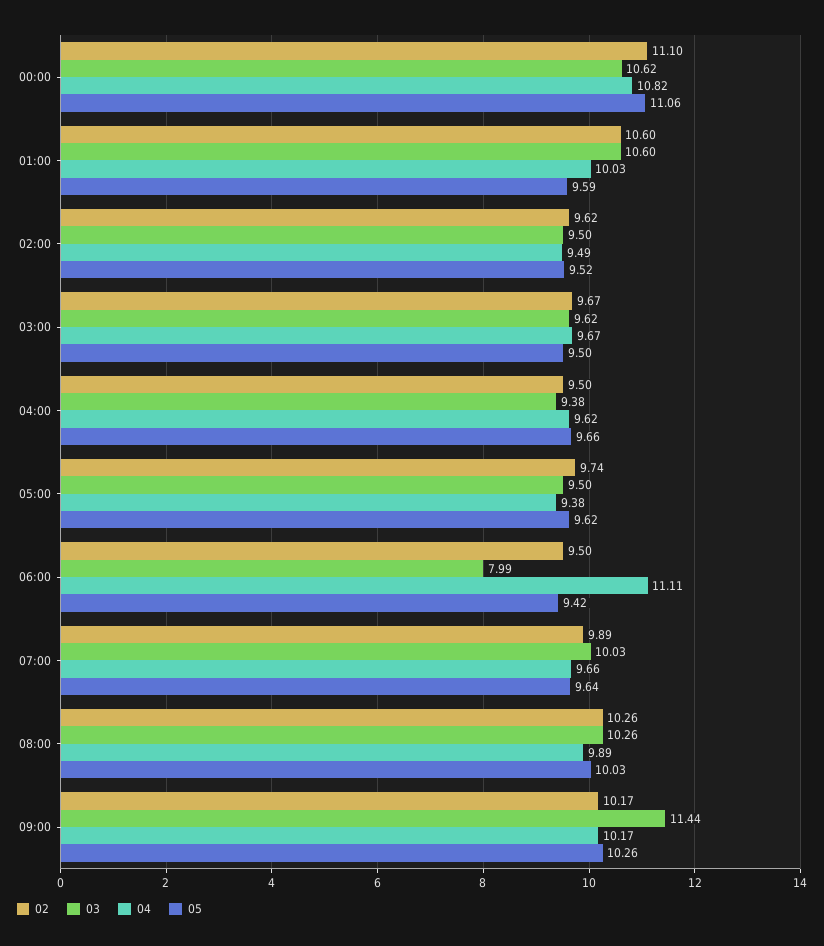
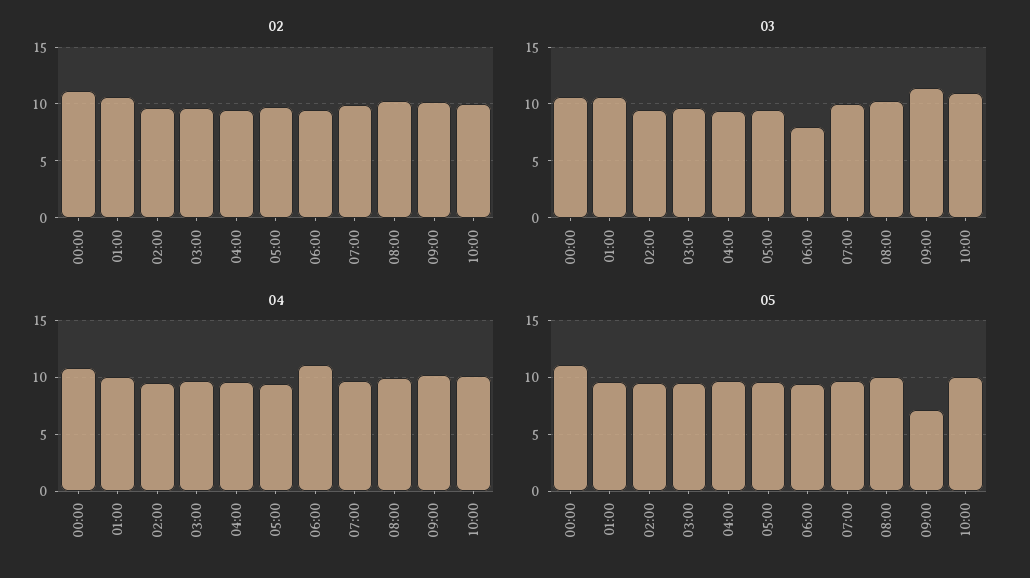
05, 09:00: 10.26 -> 7
02, 10:00: none -> 10
03, 10:00: none -> 11
04, 10:00: none -> 10
05, 10:00: none -> 10

